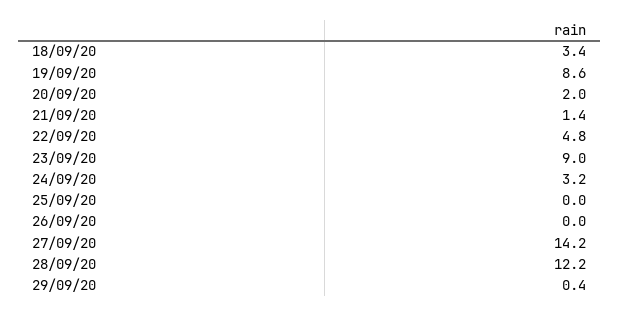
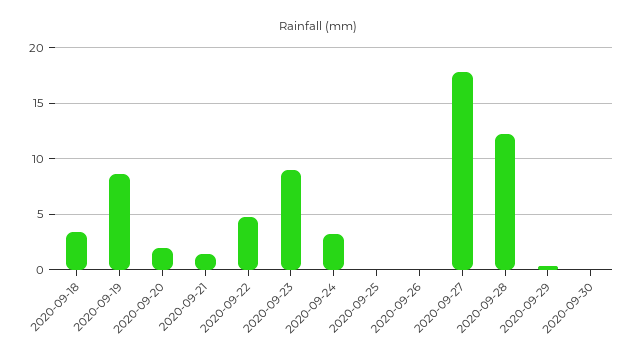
27/09/20: 14.2 -> 18
2020-09-30: none -> 0

